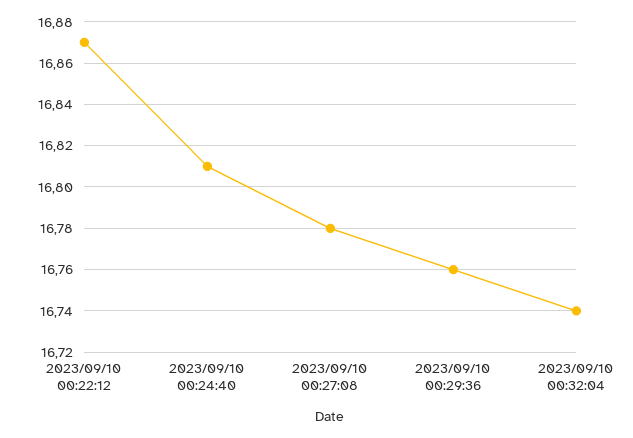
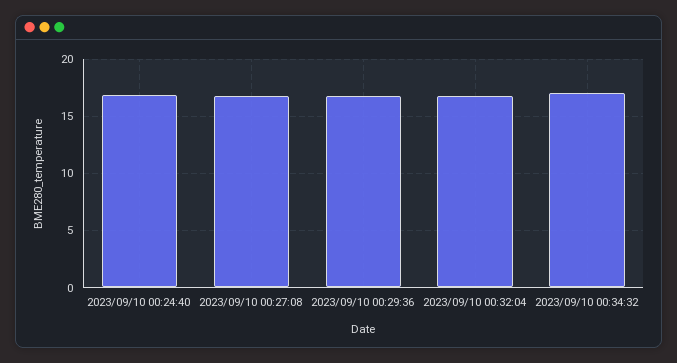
2023/09/10 00:22:12: 16.87 -> none
2023/09/10 00:34:32: none -> 17

